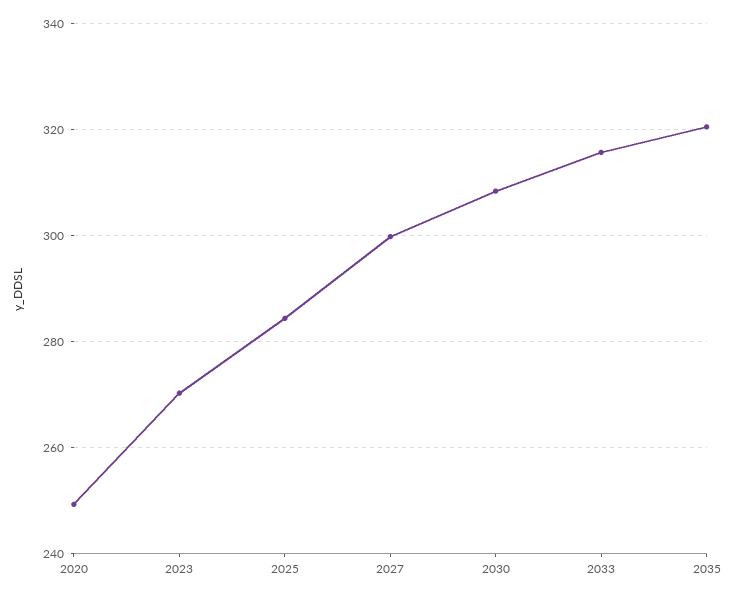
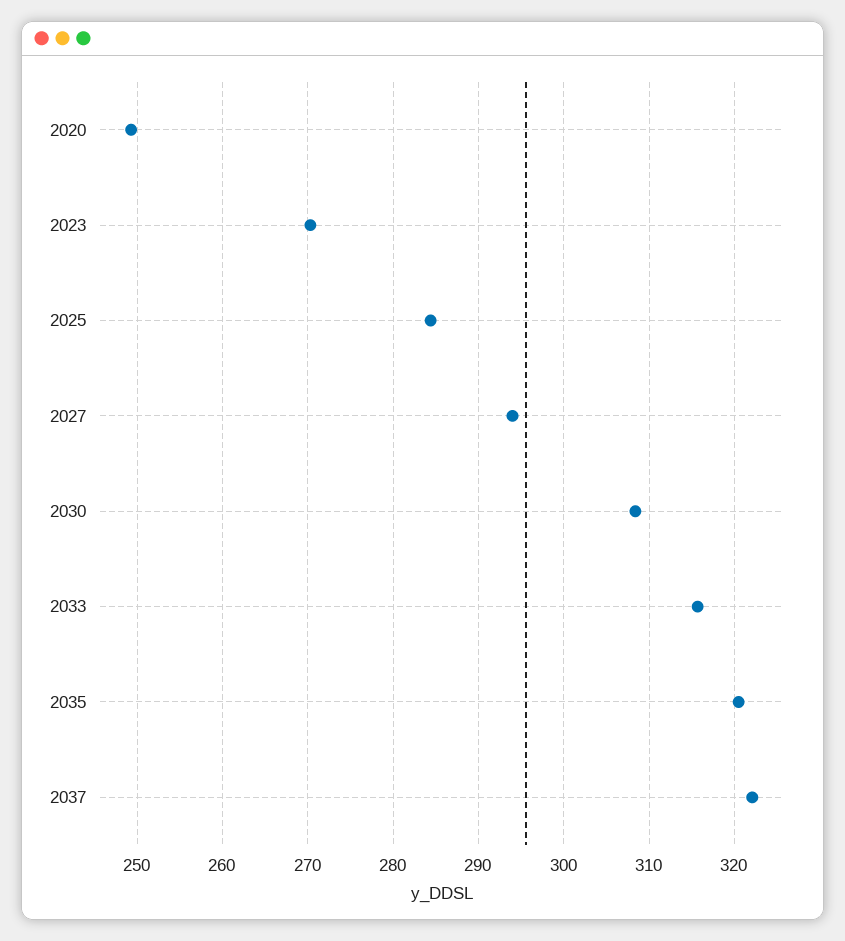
2027: 300 -> 294
2037: none -> 322

